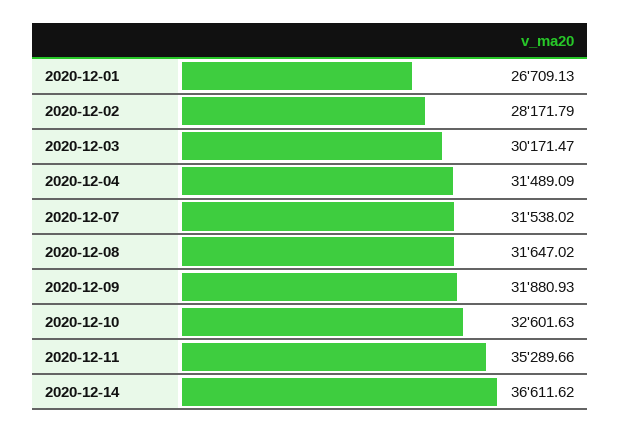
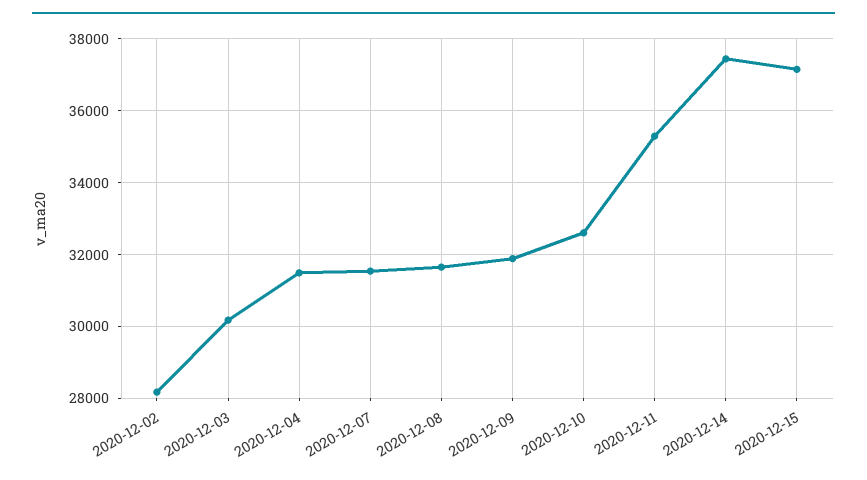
2020-12-01: 26709.13 -> none
2020-12-14: 36611.62 -> 37400
2020-12-15: none -> 37200

